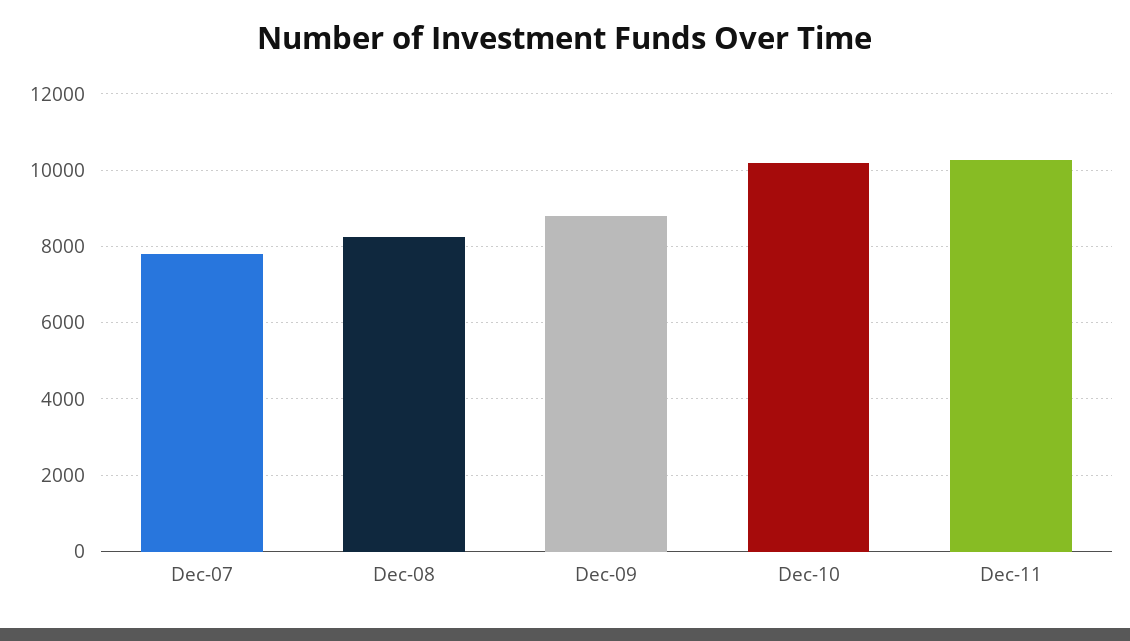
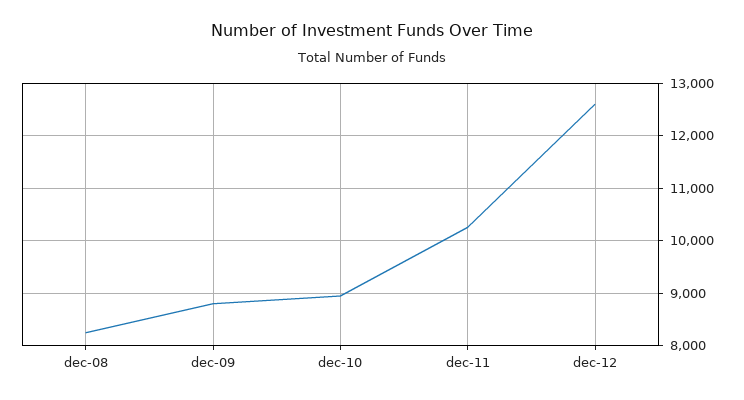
Dec-07: 7800 -> none
Dec-10: 10200 -> 9000
dec-12: none -> 12600

